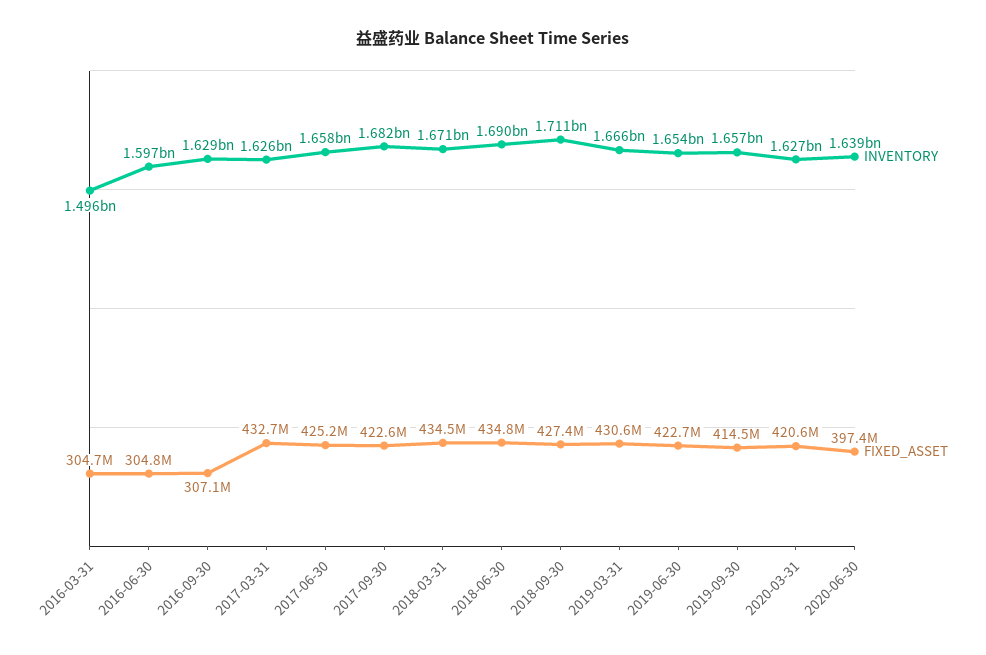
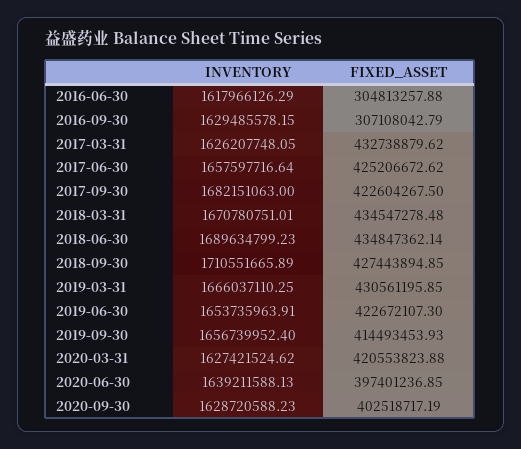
INVENTORY, 2016-03-31: 1496000000 -> none
FIXED_ASSET, 2016-03-31: 304700000 -> none
INVENTORY, 2016-06-30: 1597000000 -> 1617966126.29
INVENTORY, 2020-09-30: none -> 1628720588.23
FIXED_ASSET, 2020-09-30: none -> 402518717.19

